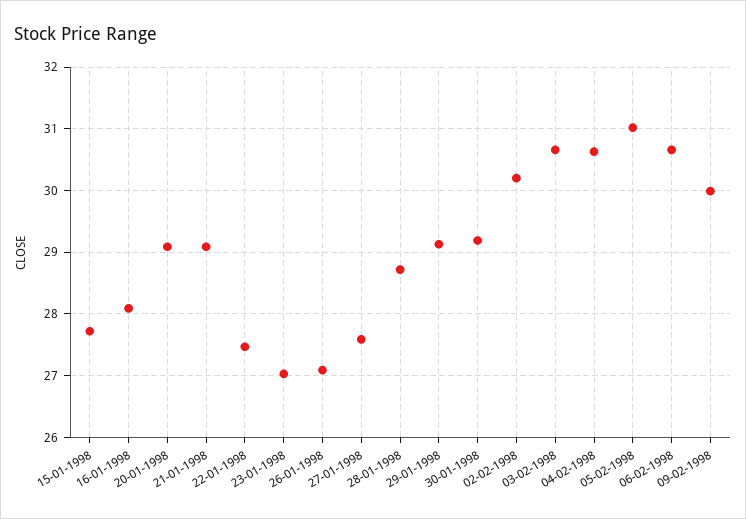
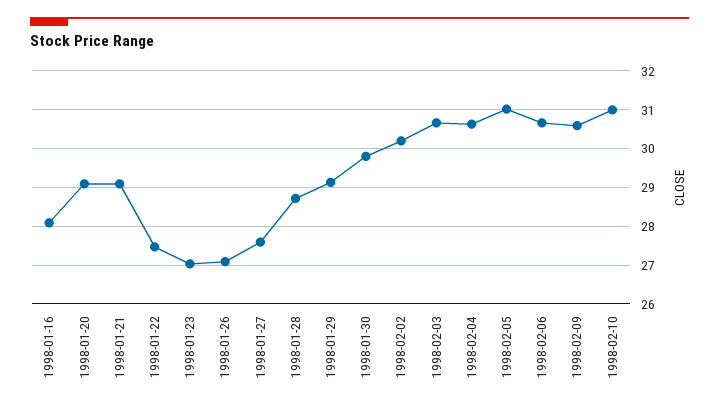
15-01-1998: 27.7 -> none
30-01-1998: 29.2 -> 29.8
09-02-1998: 30 -> 30.6
1998-02-10: none -> 31

